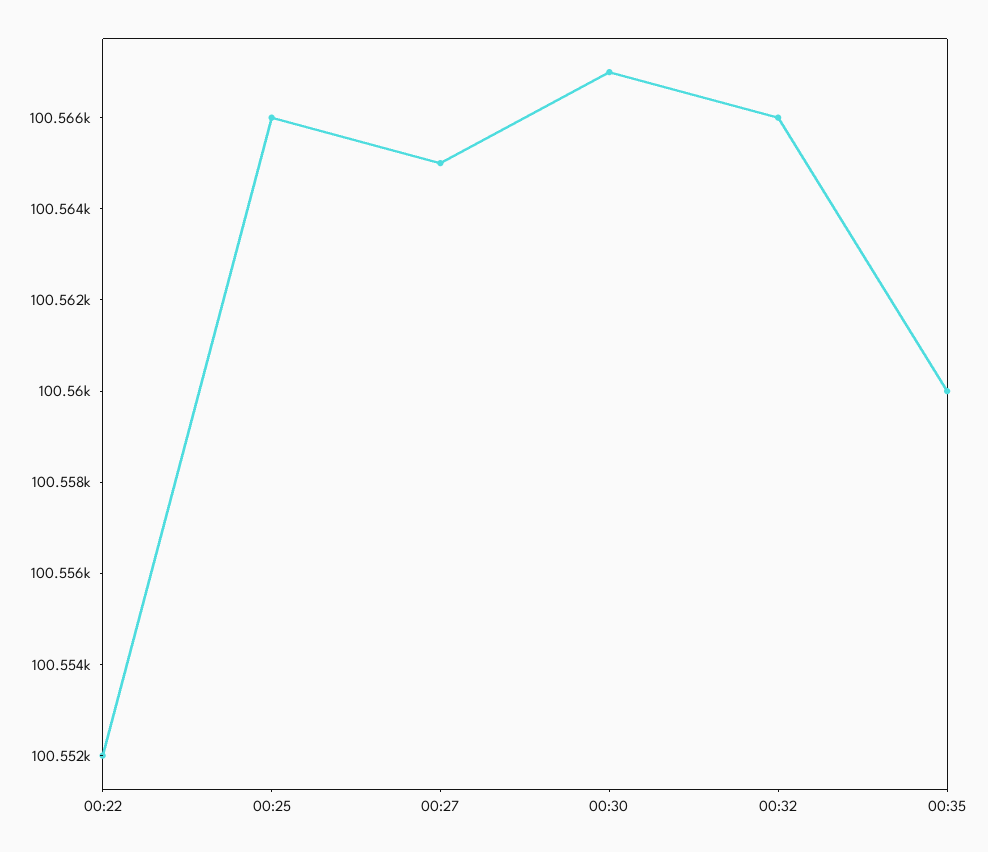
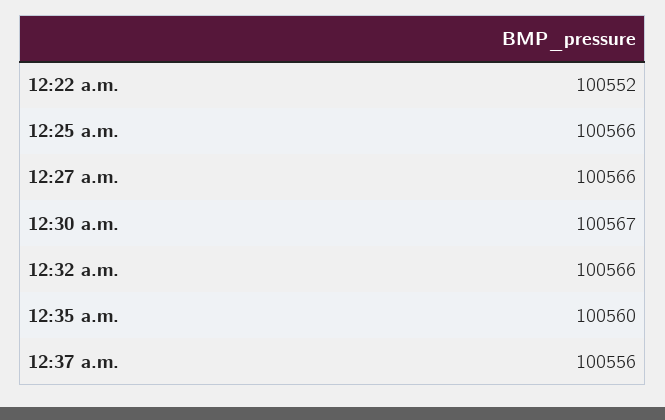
00:27: 100565 -> 100566
12:37 a.m.: none -> 100556

